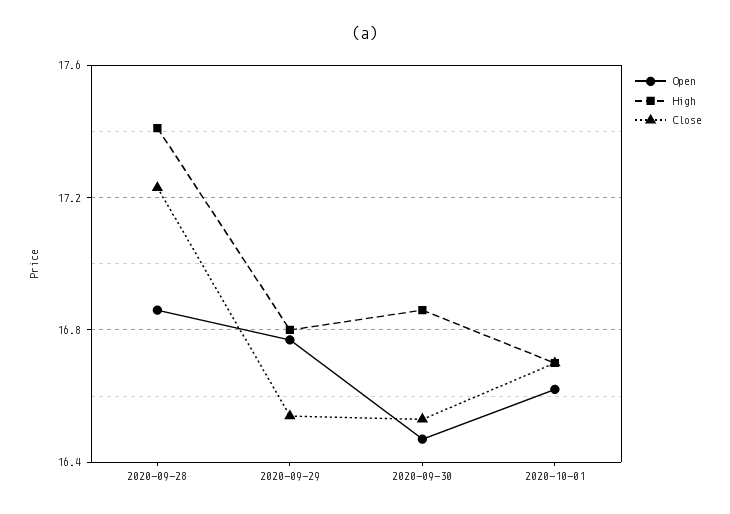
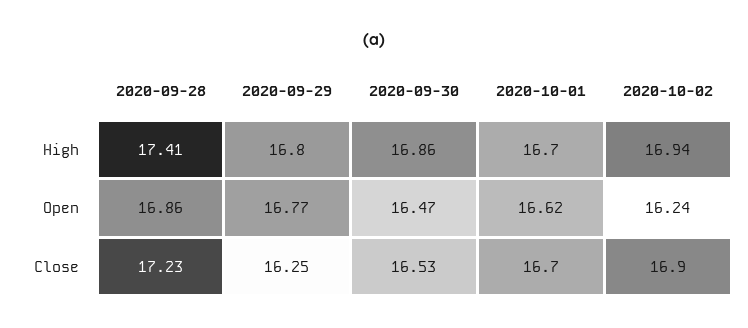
Close, 2020-09-29: 16.55 -> 16.25
High, 2020-10-02: none -> 16.94
Open, 2020-10-02: none -> 16.24
Close, 2020-10-02: none -> 16.9

